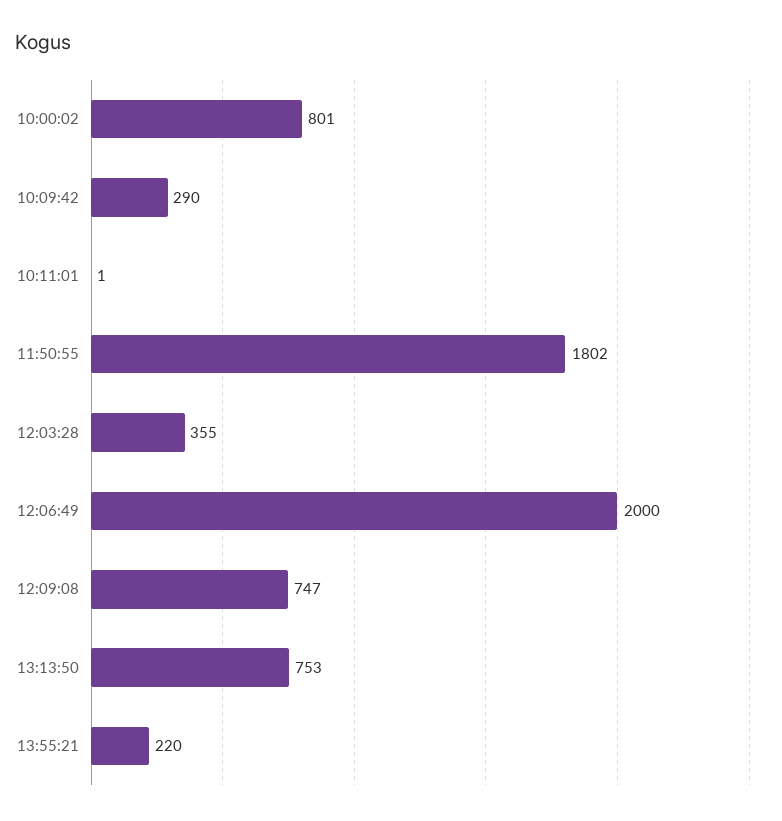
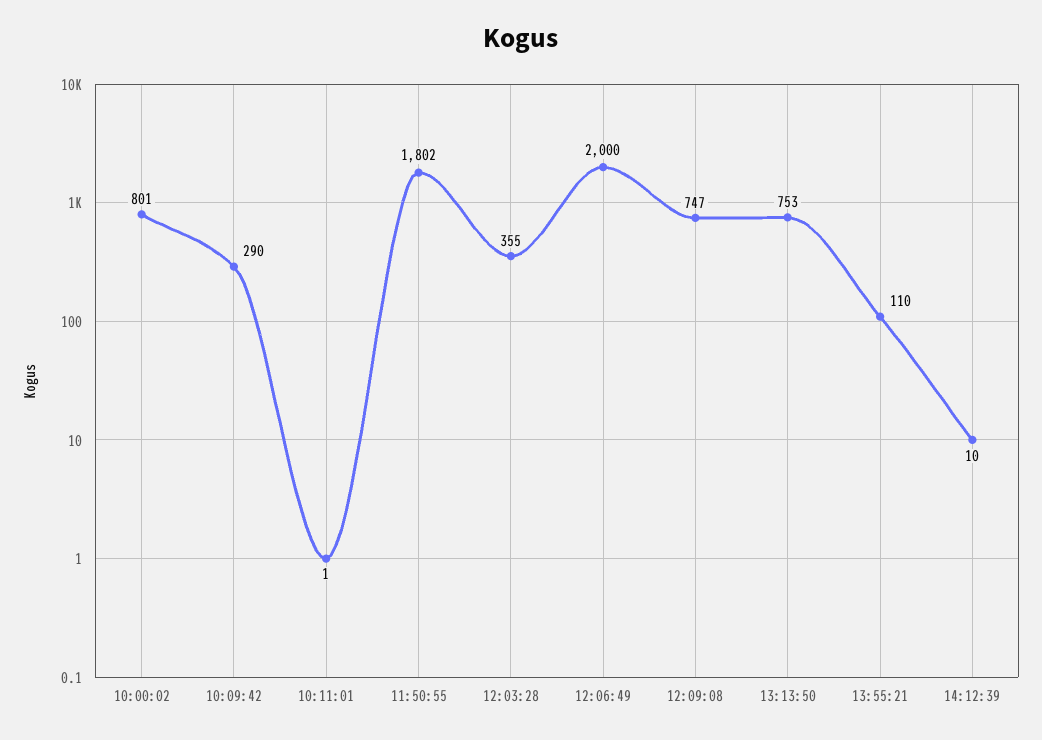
13:55:21: 220 -> 110
14:12:39: none -> 10

